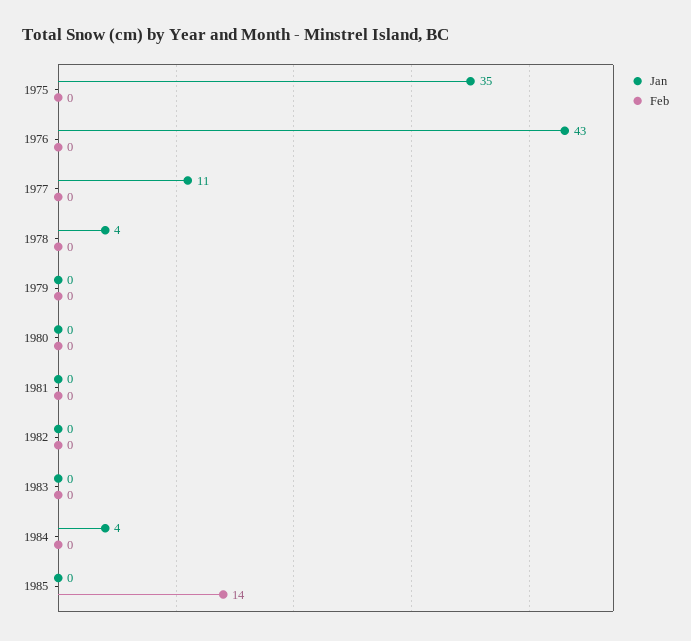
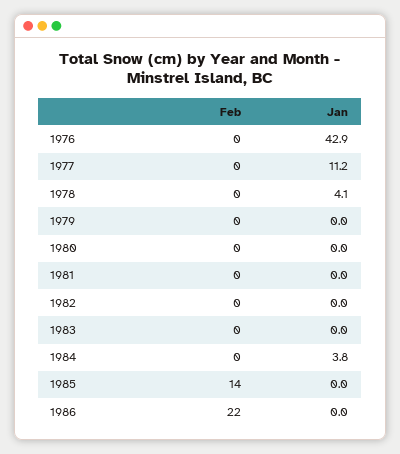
Jan, 1975: 35 -> none
Feb, 1975: 0 -> none
Feb, 1986: none -> 22
Jan, 1986: none -> 0

